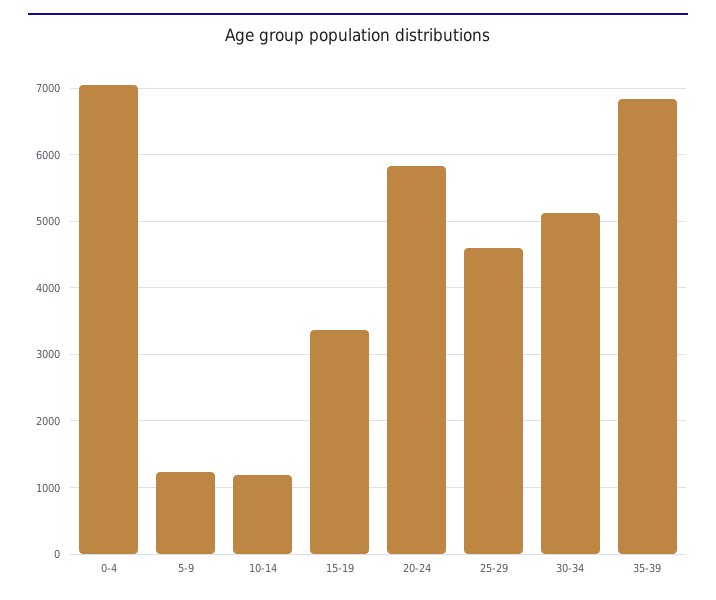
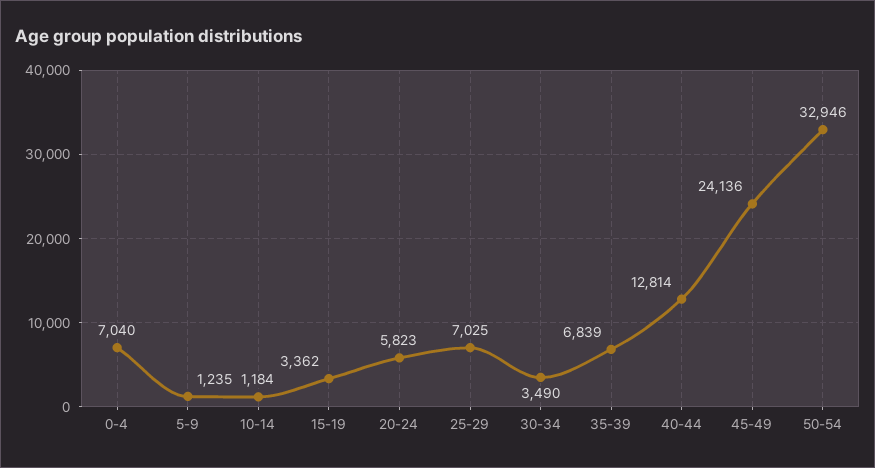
25-29: 4600 -> 7025
30-34: 5100 -> 3490
40-44: none -> 12814
45-49: none -> 24136
50-54: none -> 32946

